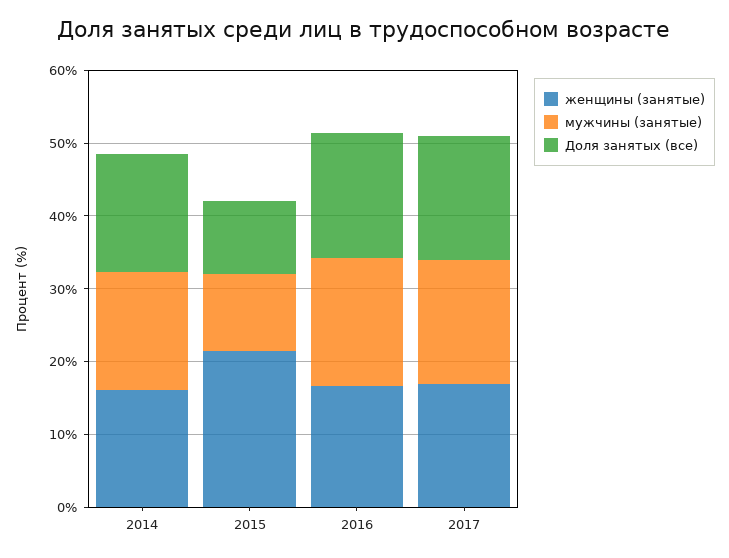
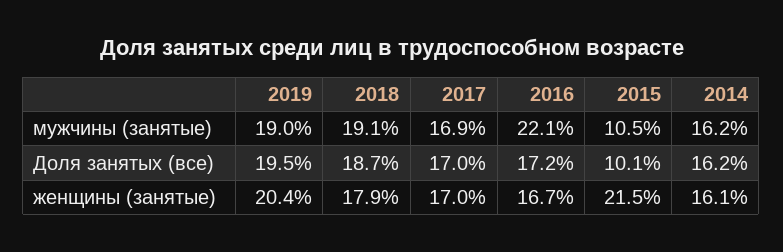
мужчины (занятые), 2016: 18 -> 22.1
мужчины (занятые), 2019: none -> 19
мужчины (занятые), 2018: none -> 19.1
Доля занятых (все), 2019: none -> 19.5
Доля занятых (все), 2018: none -> 18.7
женщины (занятые), 2019: none -> 20.4
женщины (занятые), 2018: none -> 17.9

